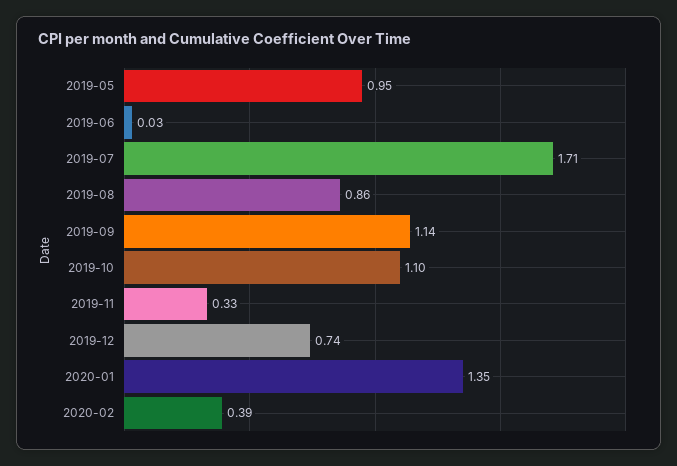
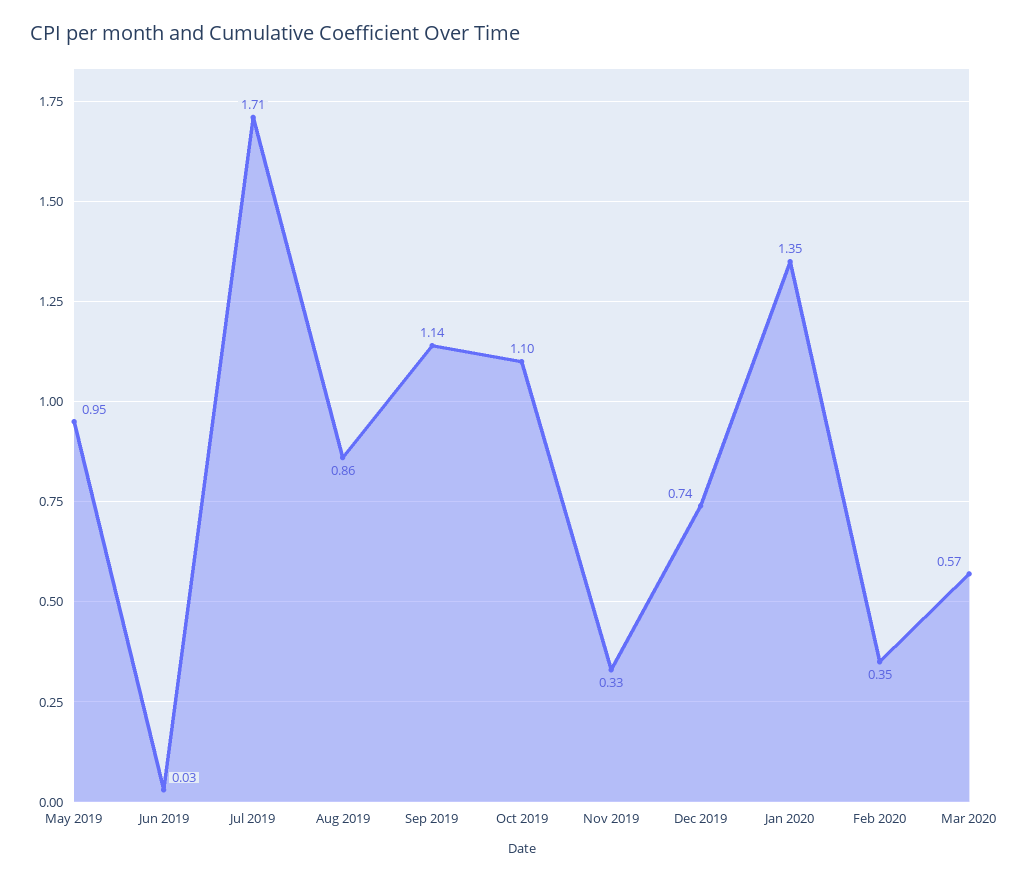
2020-02: 0.39 -> 0.35
Mar 2020: none -> 0.57

